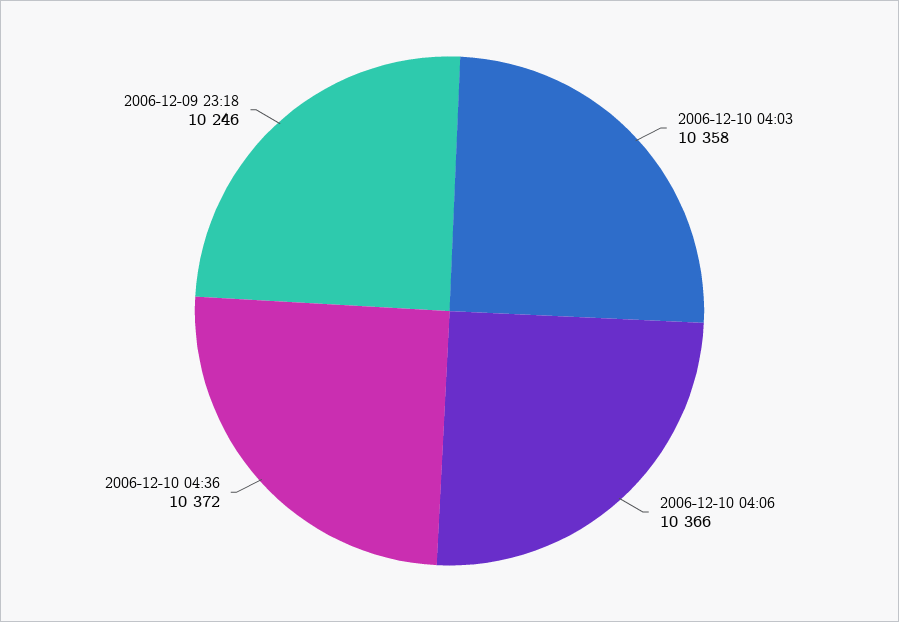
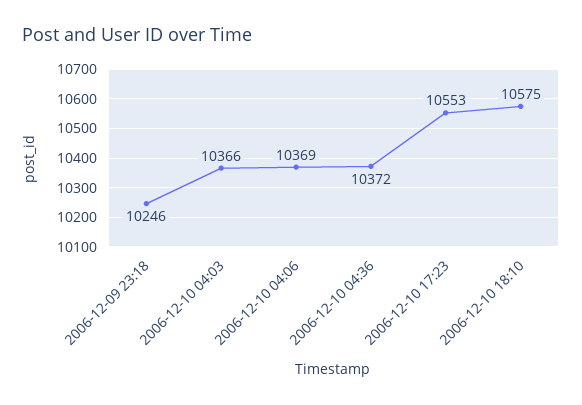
2006-12-10 04:03: 10358 -> 10366
2006-12-10 04:06: 10366 -> 10369
2006-12-10 17:23: none -> 10553
2006-12-10 18:10: none -> 10575

